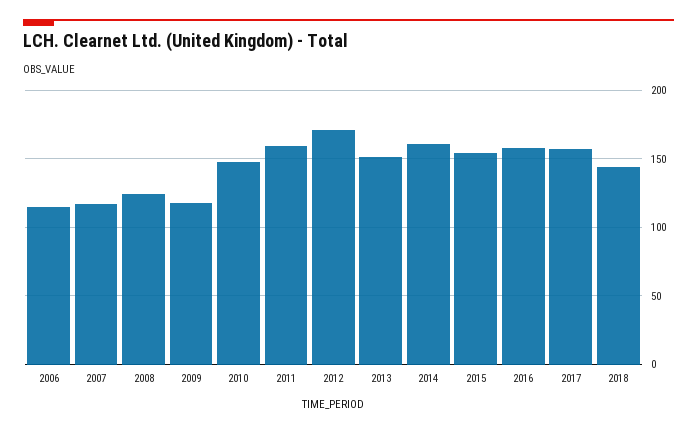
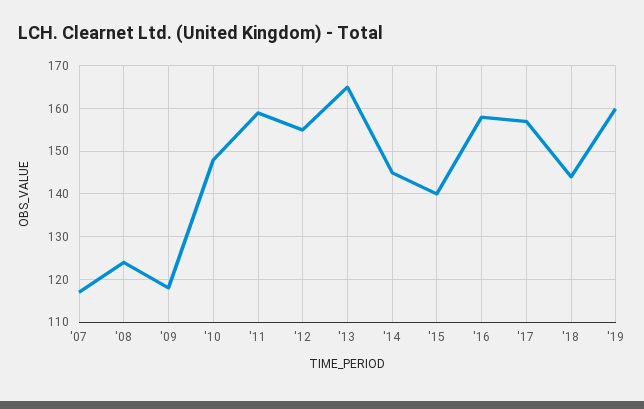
2006: 115 -> none
2012: 170 -> 155
2013: 150 -> 165
2014: 160 -> 145
2015: 155 -> 140
'19: none -> 160

